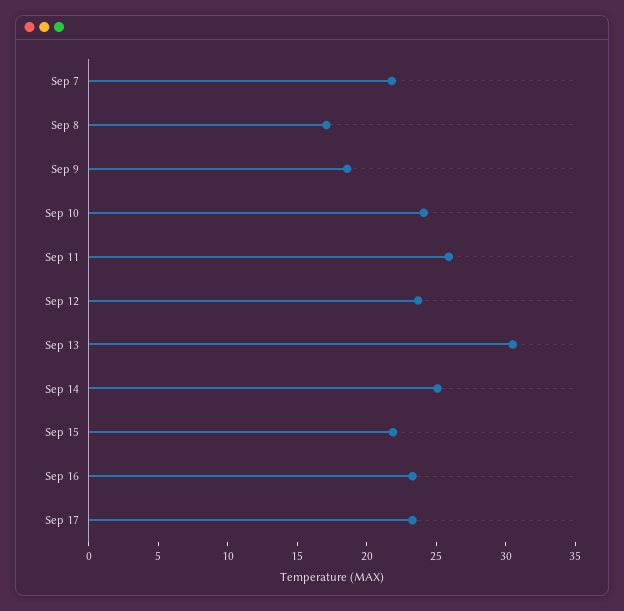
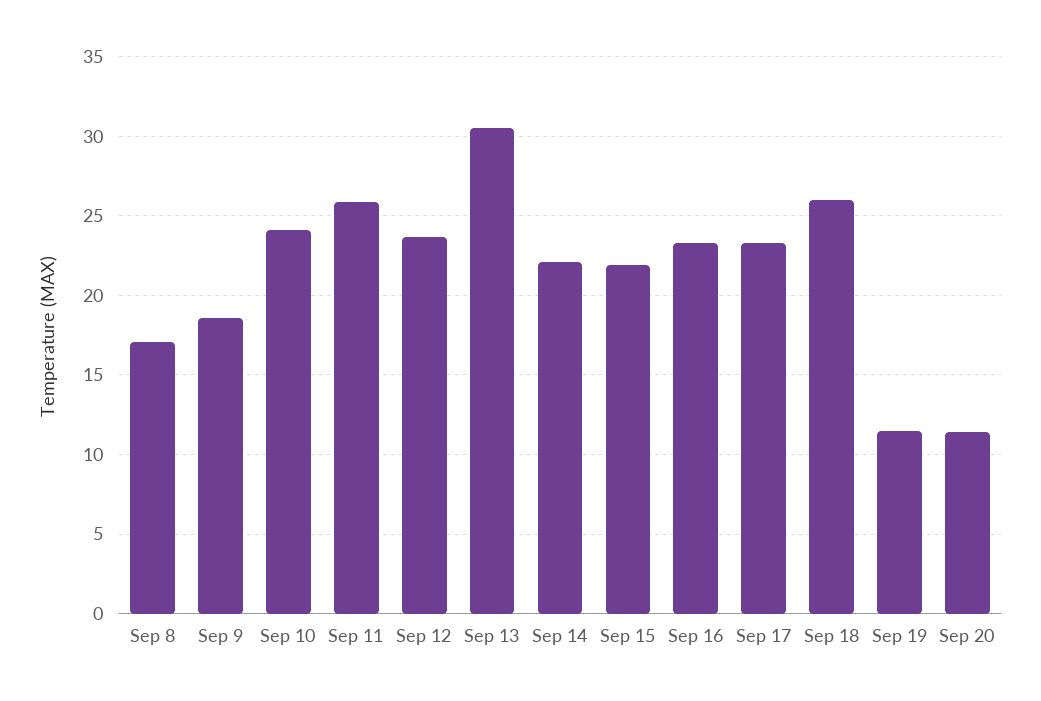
Sep 7: 22 -> none
Sep 14: 25 -> 22
Sep 18: none -> 26
Sep 19: none -> 11.5
Sep 20: none -> 11.5

